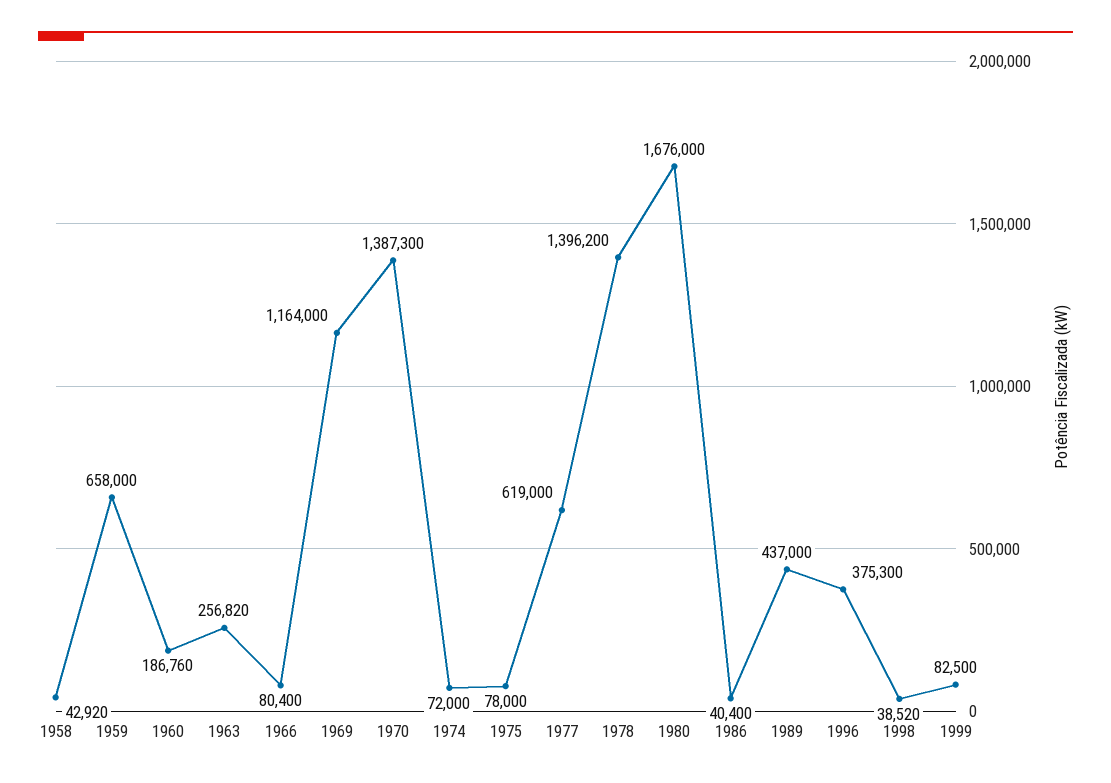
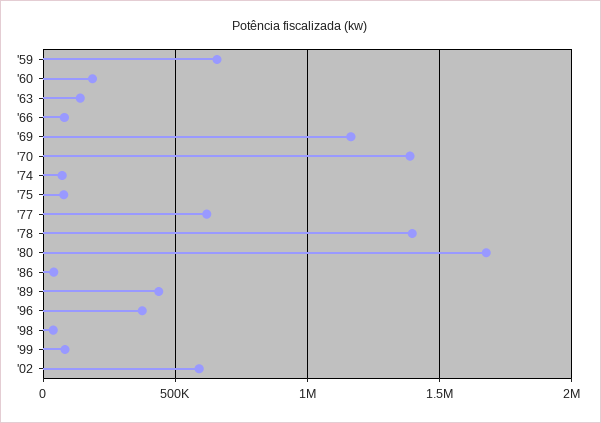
1958: 42920 -> none
1963: 256820 -> 150000
'02: none -> 600000

